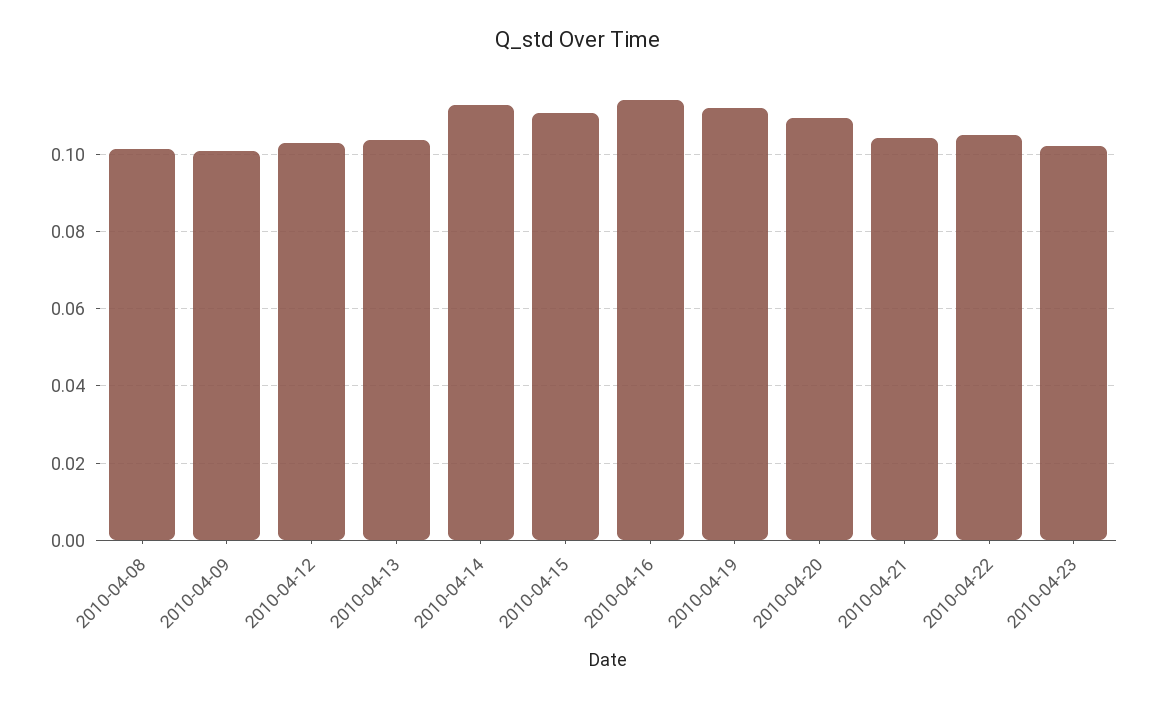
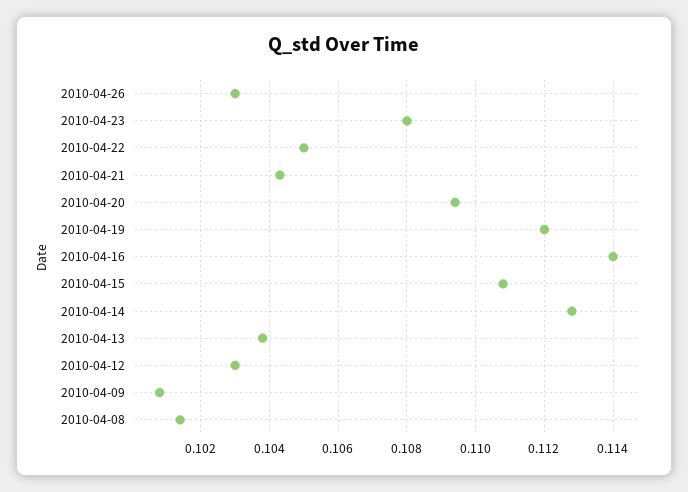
2010-04-23: 0.102 -> 0.108
2010-04-26: none -> 0.103

